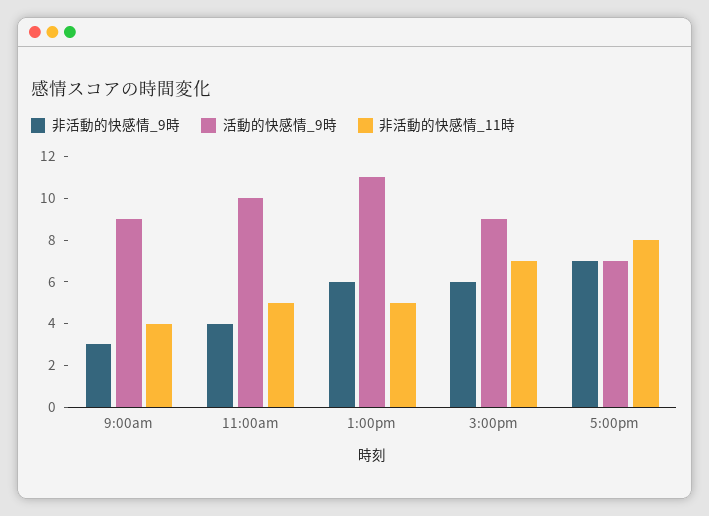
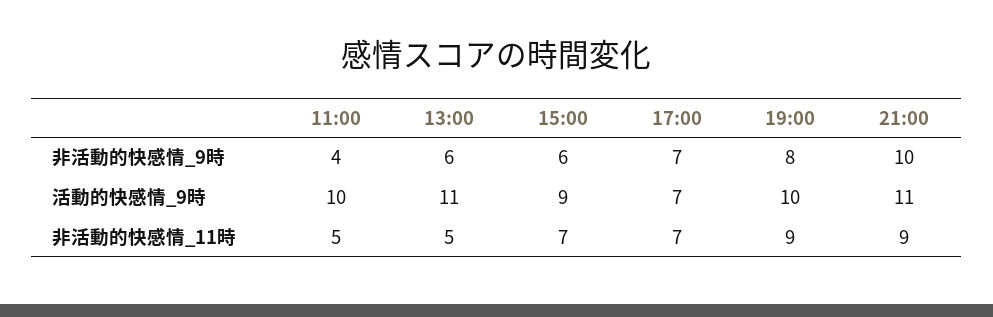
非活動的快感情_9時, 9:00am: 3 -> none
活動的快感情_9時, 9:00am: 9 -> none
非活動的快感情_11時, 9:00am: 4 -> none
非活動的快感情_11時, 5:00pm: 8 -> 7
非活動的快感情_9時, 19:00: none -> 8
非活動的快感情_9時, 21:00: none -> 10
活動的快感情_9時, 19:00: none -> 10
活動的快感情_9時, 21:00: none -> 11
非活動的快感情_11時, 19:00: none -> 9
非活動的快感情_11時, 21:00: none -> 9

